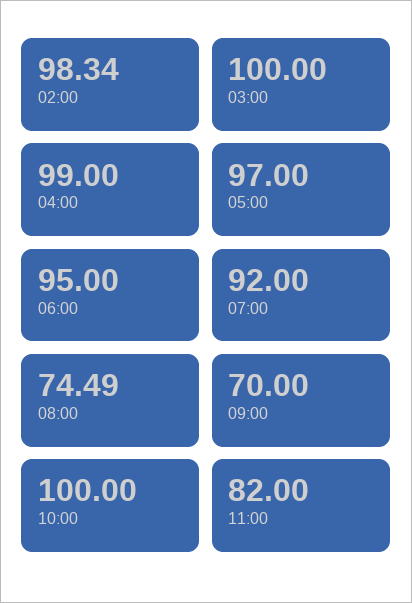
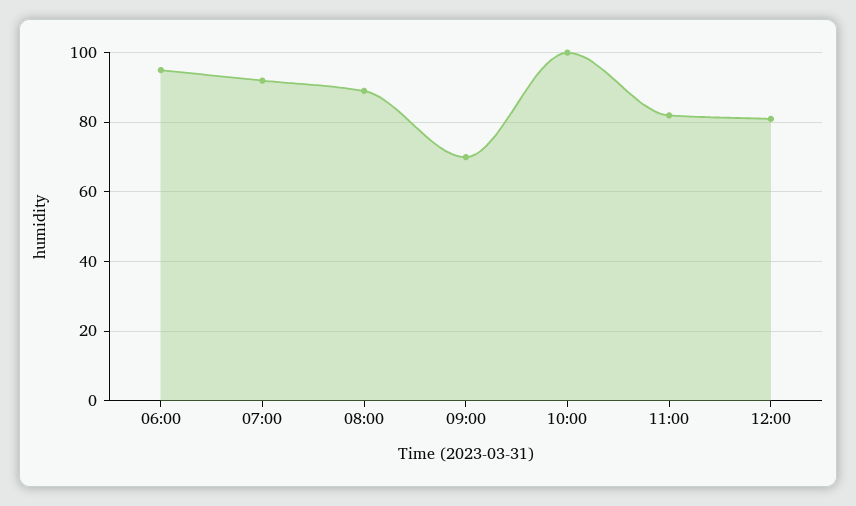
02:00: 98.34 -> none
03:00: 100 -> none
04:00: 99 -> none
05:00: 97 -> none
08:00: 74.49 -> 90
12:00: none -> 80

